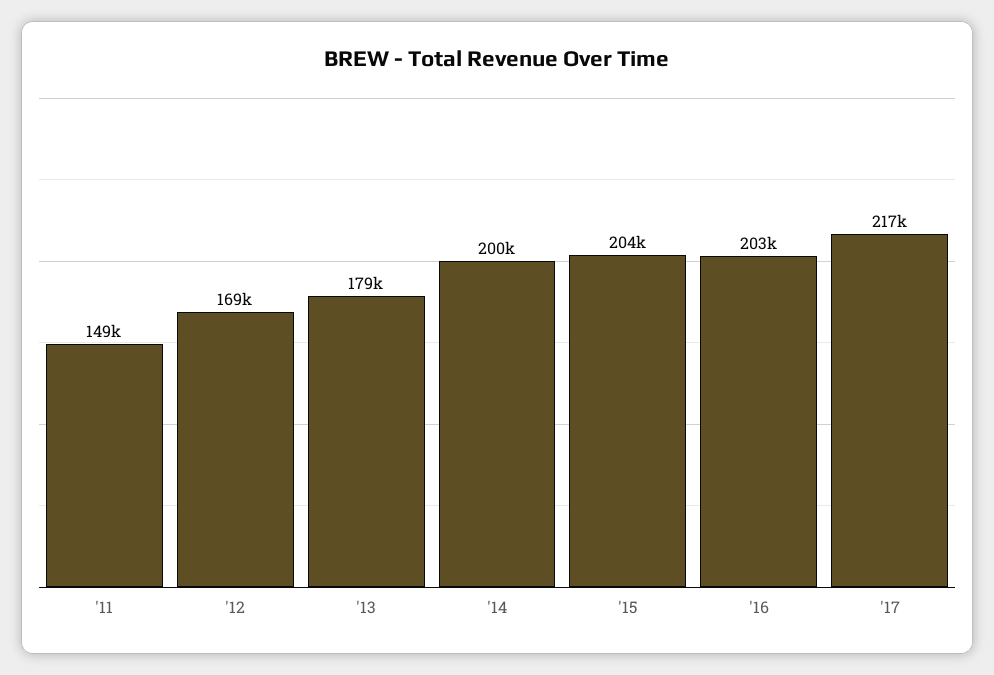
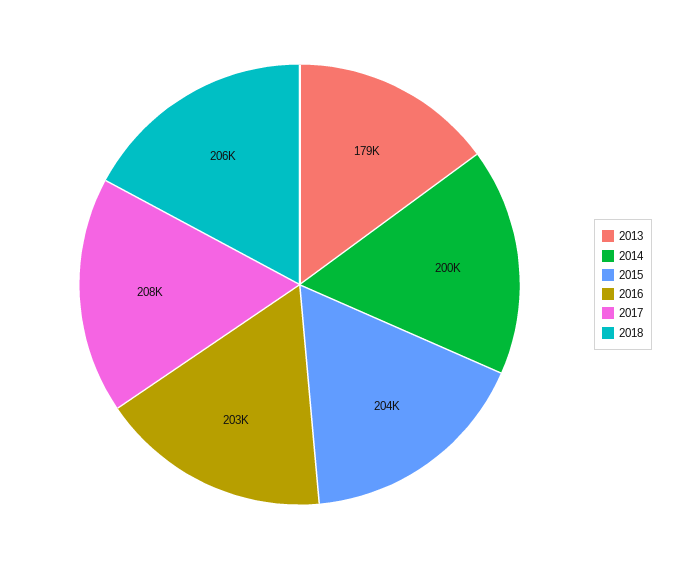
'11: 149000 -> none
'12: 169000 -> none
'17: 217000 -> 208000
2018: none -> 206000

